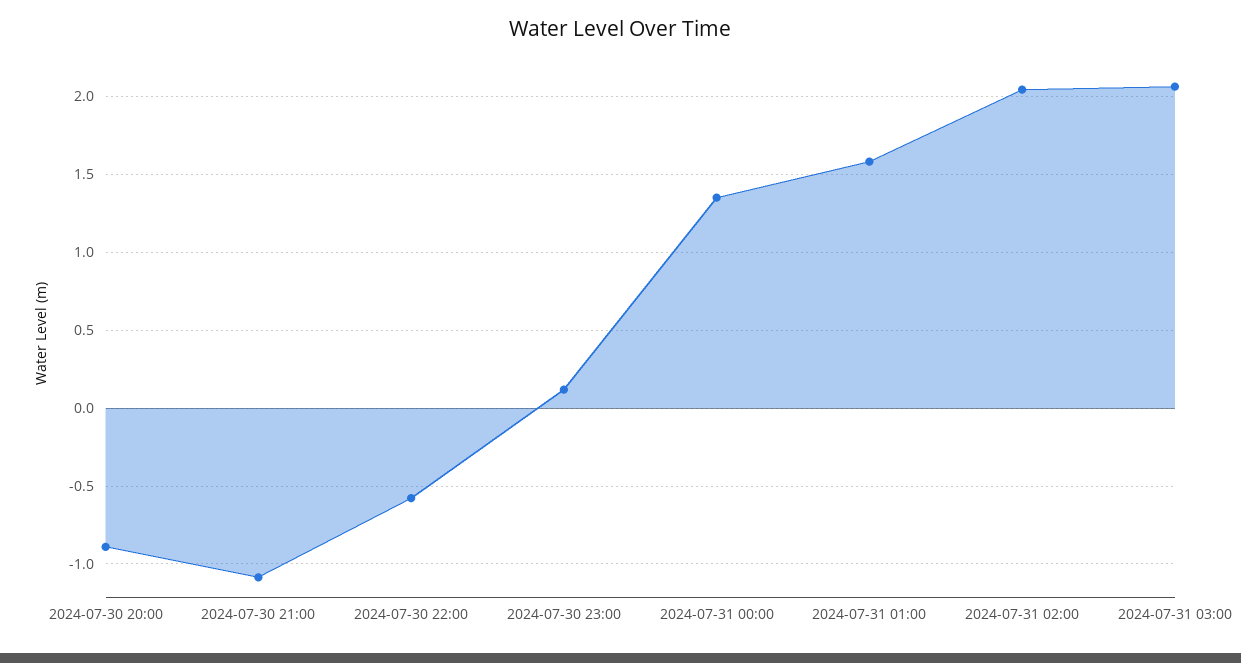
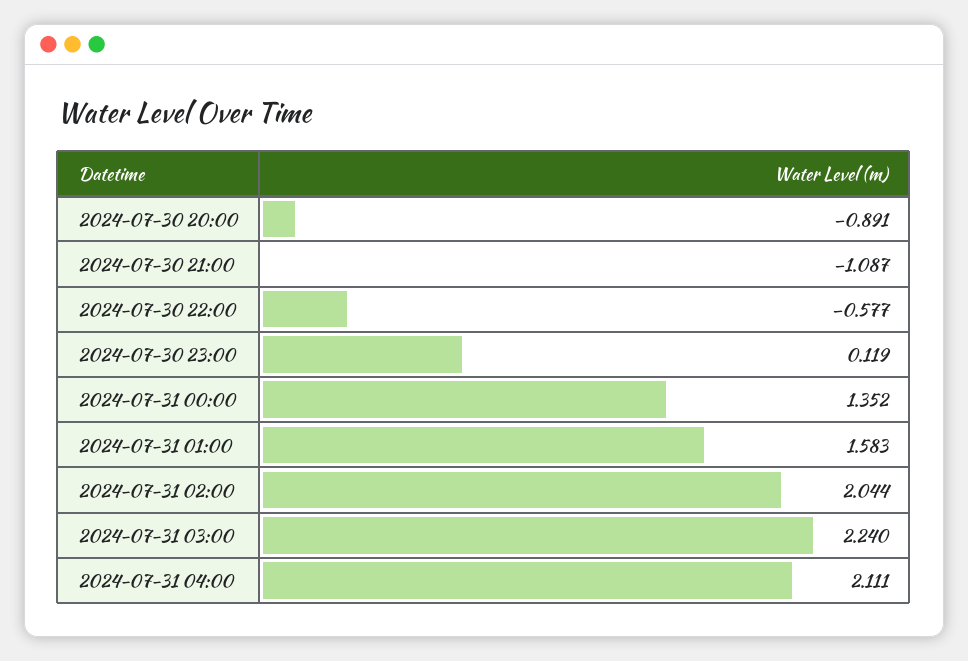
2024-07-31 03:00: 2.05 -> 2.24
2024-07-31 04:00: none -> 2.111

